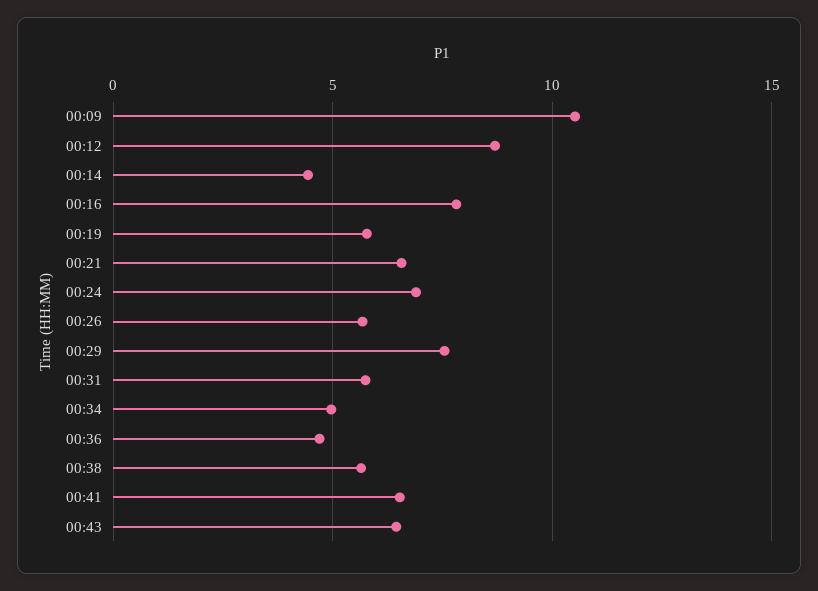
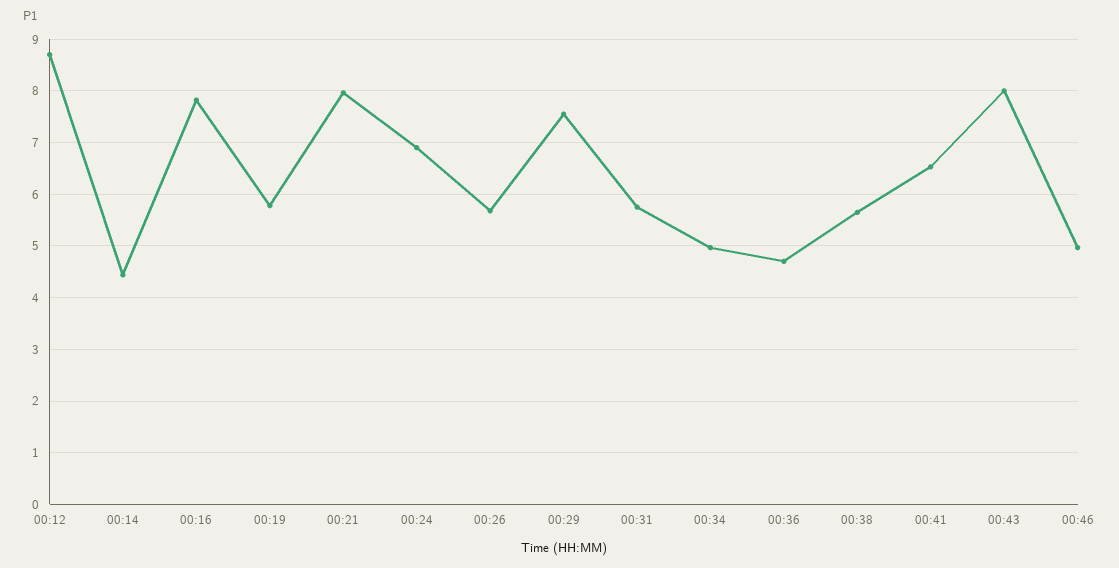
00:09: 10.5 -> none
00:21: 6.5 -> 8
00:43: 6.5 -> 8
00:46: none -> 5

